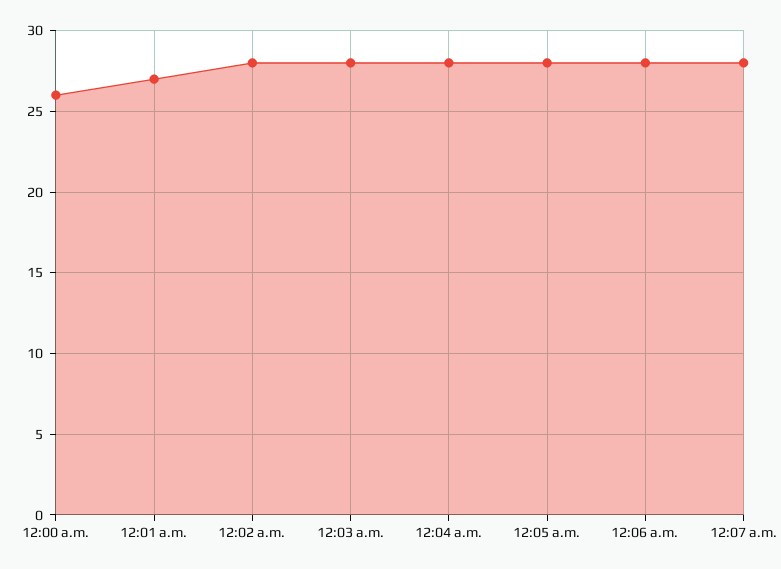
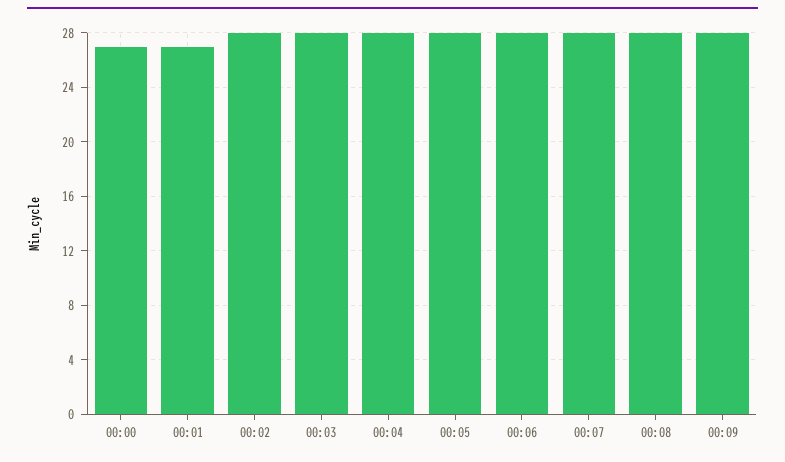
12:00 a.m.: 26 -> 27
00:08: none -> 28
00:09: none -> 28

